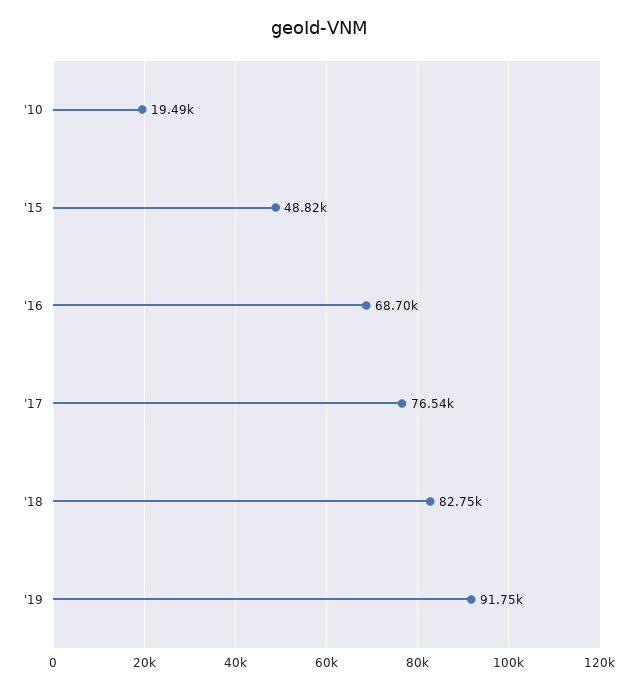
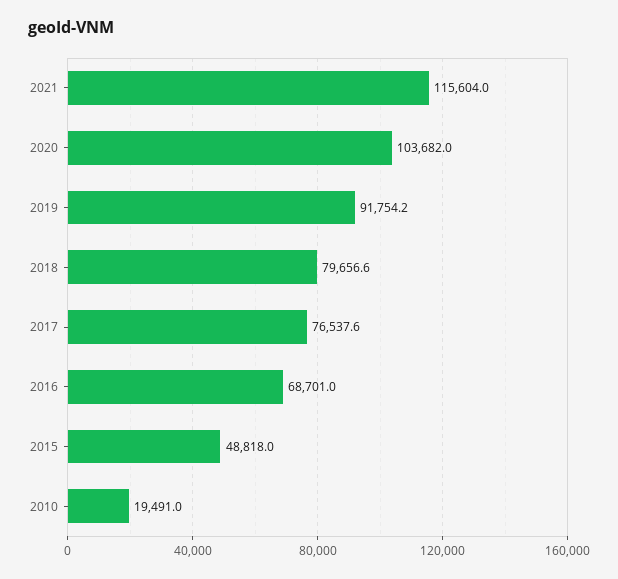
'18: 82750 -> 79656.6
2021: none -> 115604
2020: none -> 103682

